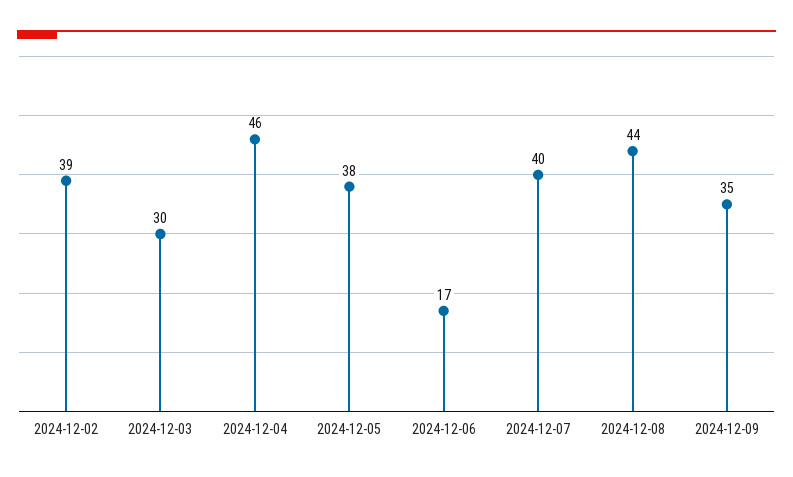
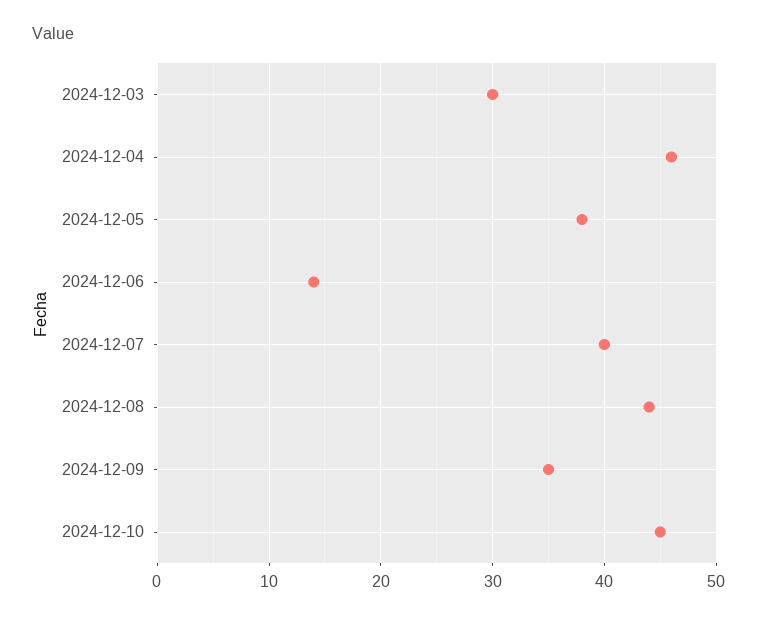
2024-12-02: 39 -> none
2024-12-06: 17 -> 14
2024-12-10: none -> 45

